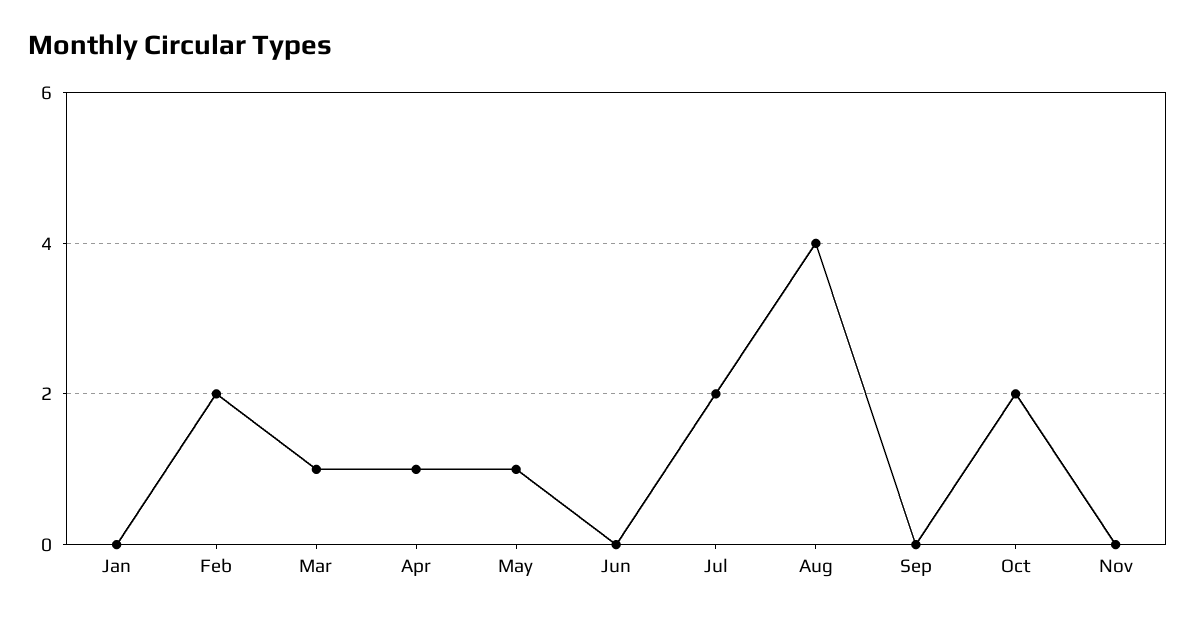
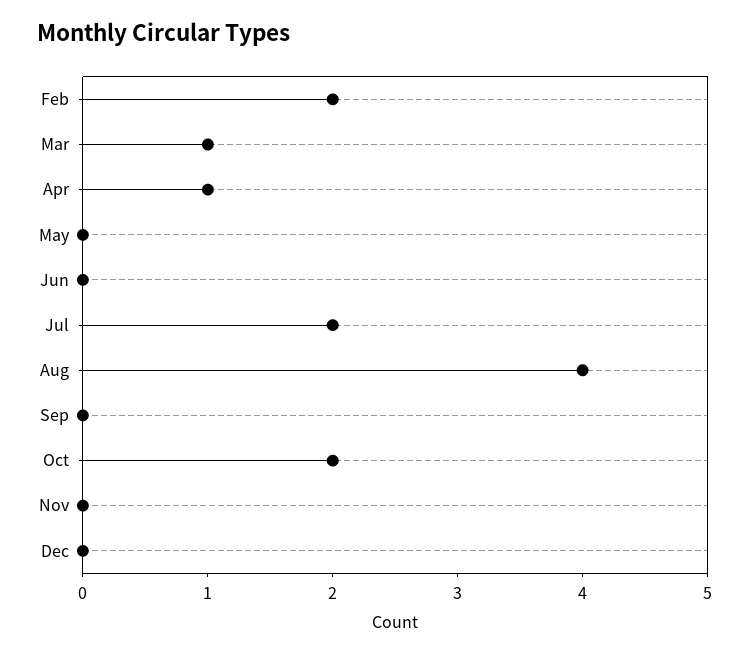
Jan: 0 -> none
May: 1 -> 0
Dec: none -> 0

